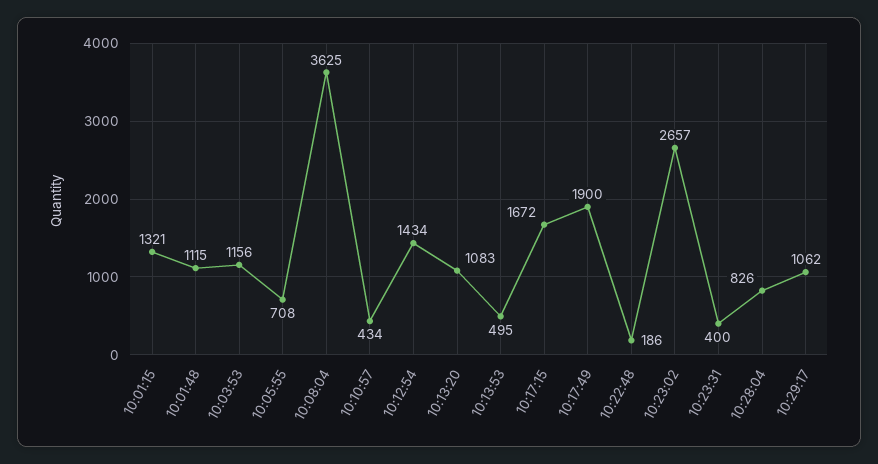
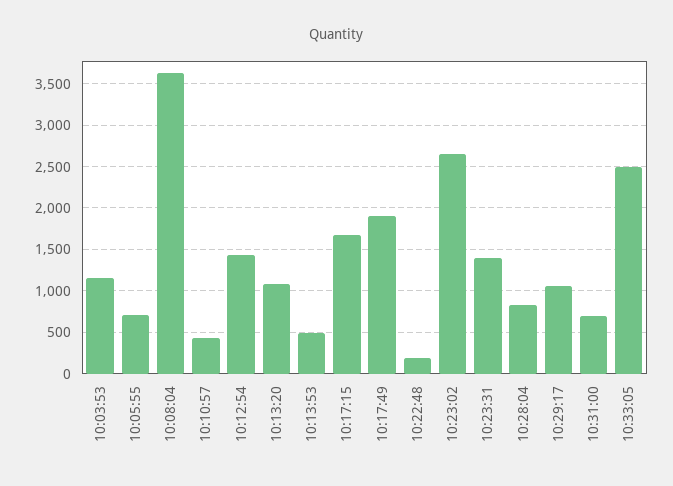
10:01:15: 1321 -> none
10:01:48: 1115 -> none
10:23:31: 400 -> 1400
10:31:00: none -> 700
10:33:05: none -> 2500

